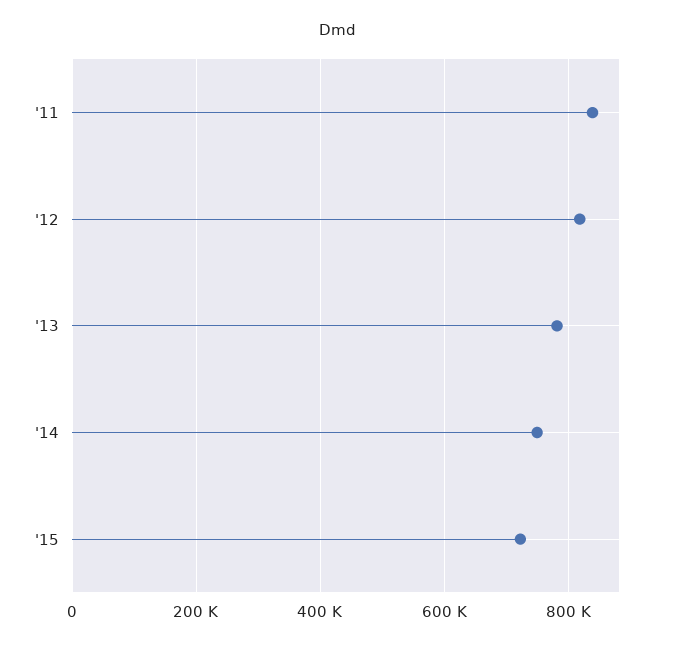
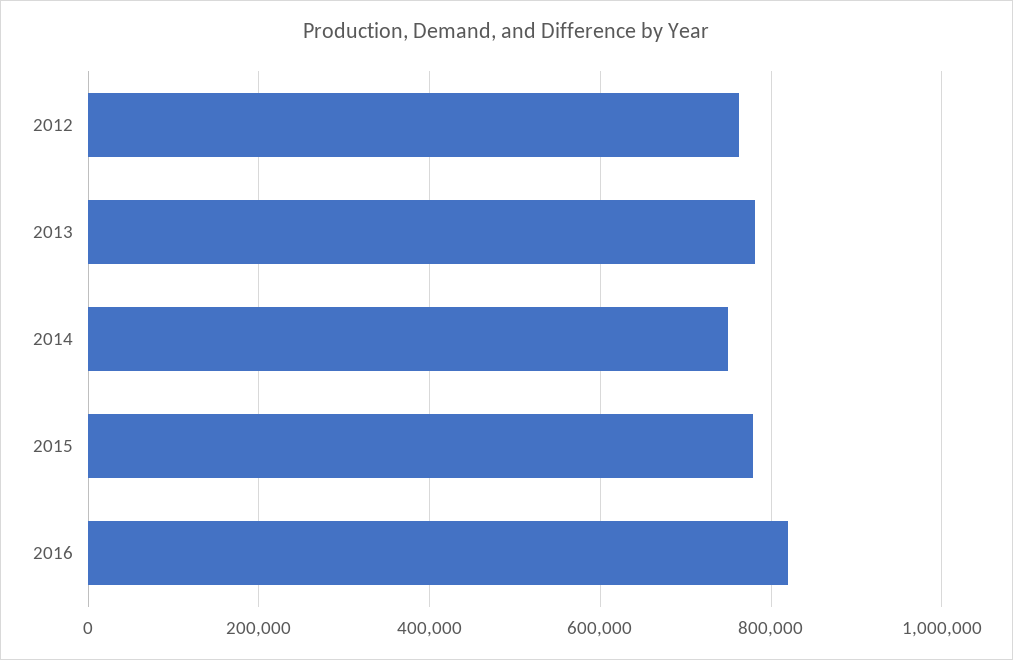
'11: 840000 -> none
'12: 820000 -> 760000
'15: 720000 -> 780000
2016: none -> 820000

